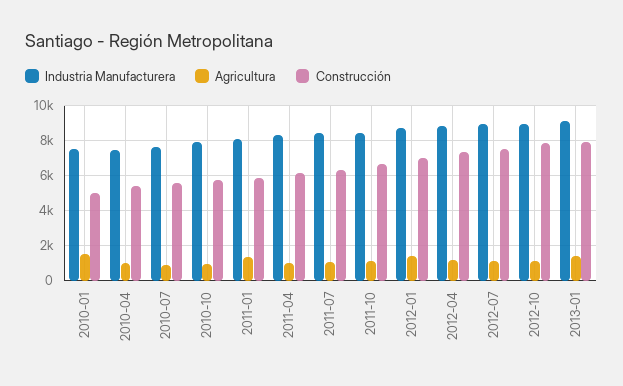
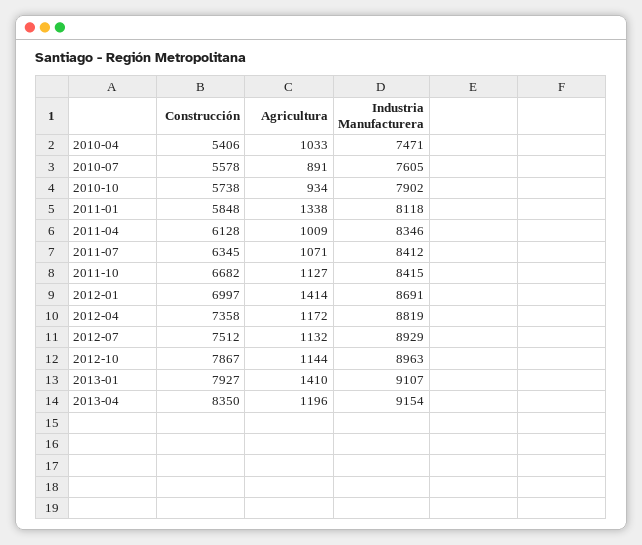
Industria Manufacturera, 2010-01: 7500 -> none
Agricultura, 2010-01: 1500 -> none
Construcción, 2010-01: 5000 -> none
Construcción, 2013-04: none -> 8350
Agricultura, 2013-04: none -> 1196
Industria Manufacturera, 2013-04: none -> 9154

